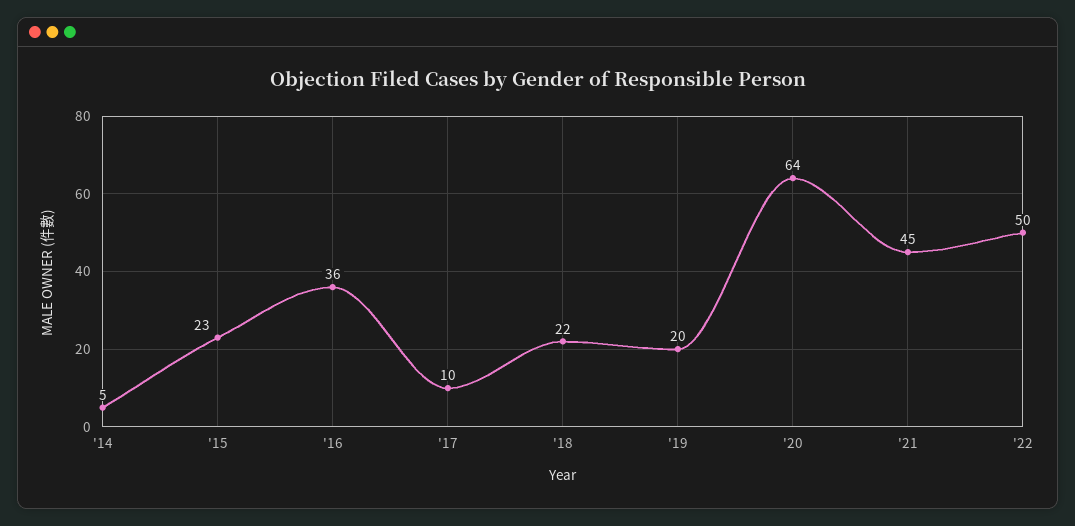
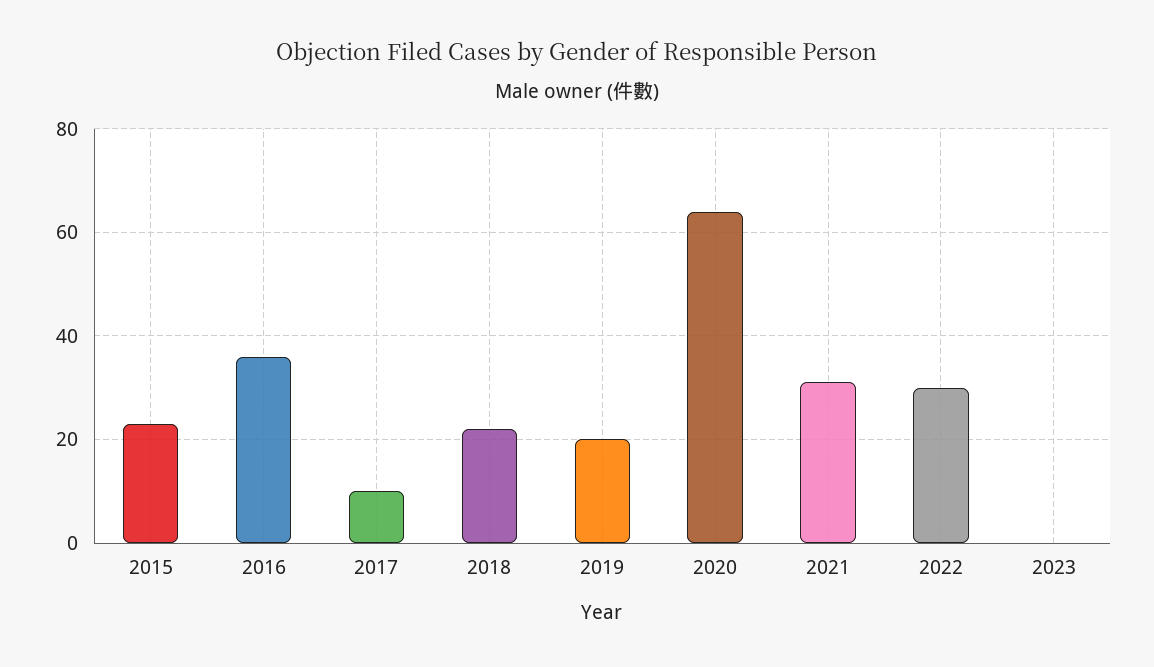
'14: 5 -> none
'21: 45 -> 30
'22: 50 -> 30
2023: none -> 0

